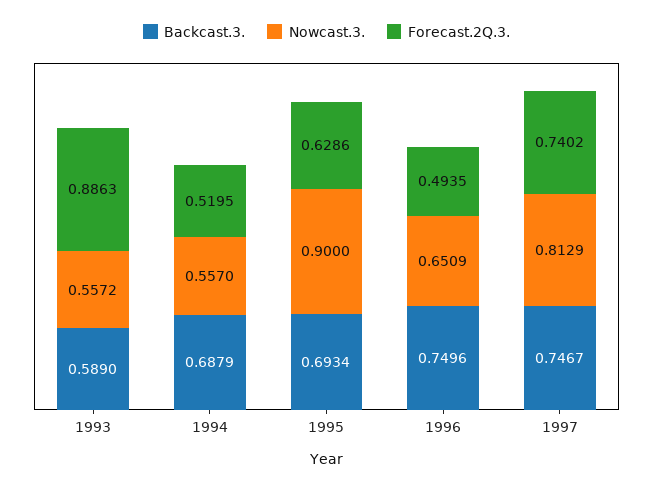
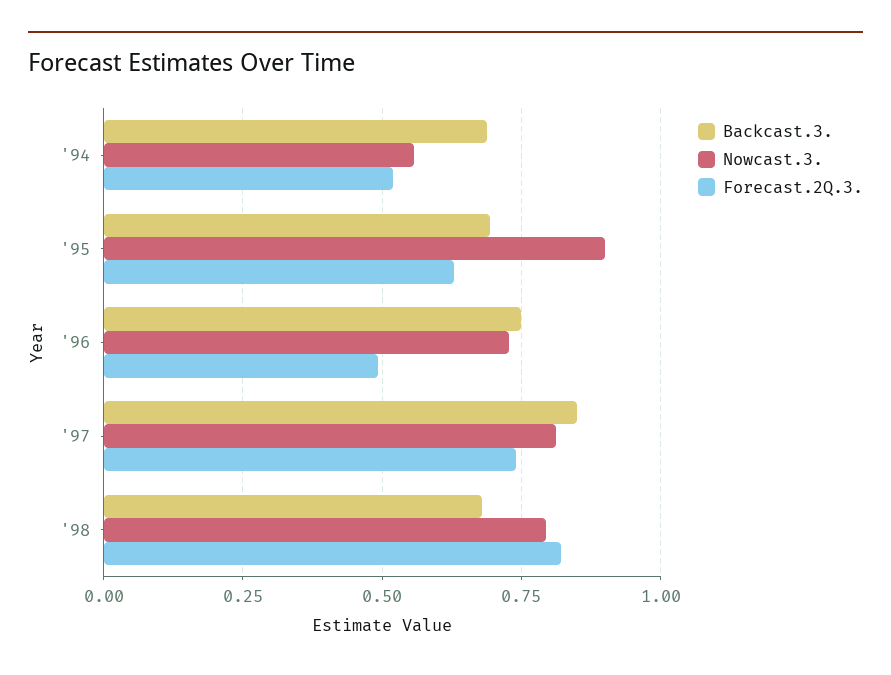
Backcast.3., 1993: 0.589 -> none
Nowcast.3., 1993: 0.5572 -> none
Forecast.2Q.3., 1993: 0.8863 -> none
Nowcast.3., 1996: 0.6509 -> 0.725
Backcast.3., 1997: 0.7467 -> 0.85
Backcast.3., '98: none -> 0.675
Nowcast.3., '98: none -> 0.8
Forecast.2Q.3., '98: none -> 0.825

